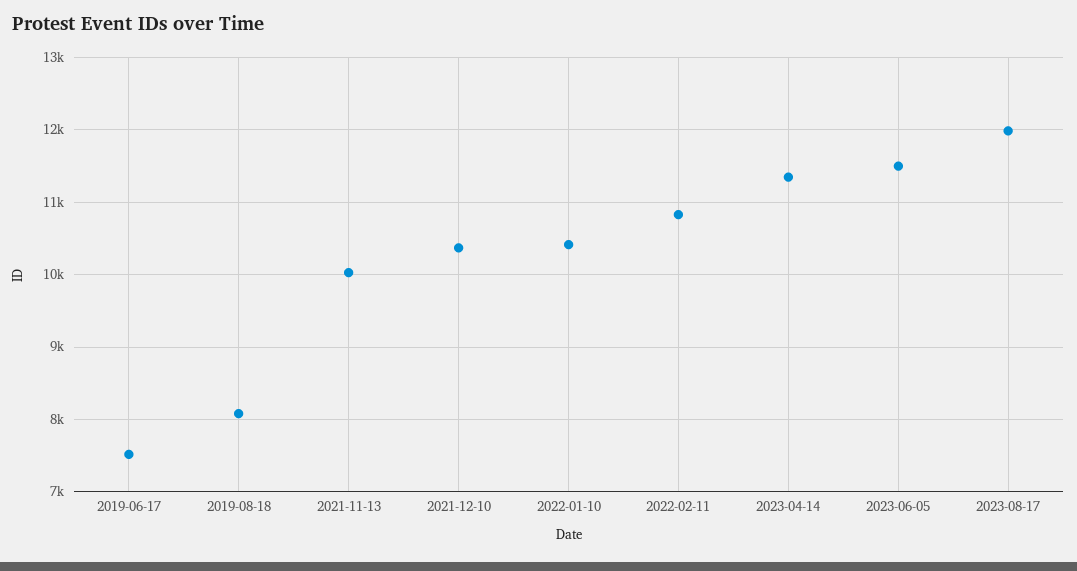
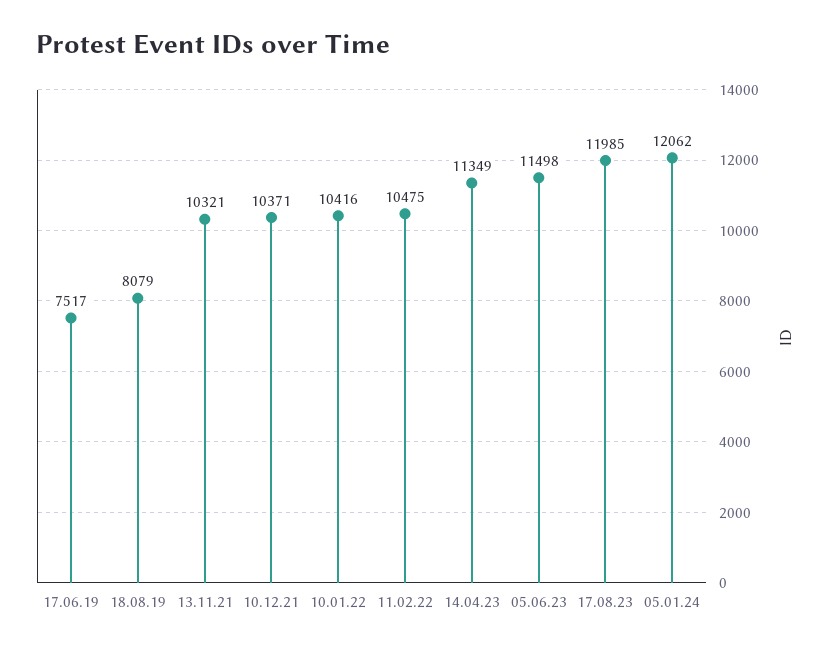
2021-11-13: 10000 -> 10321
2022-02-11: 10800 -> 10475
05.01.24: none -> 12062

